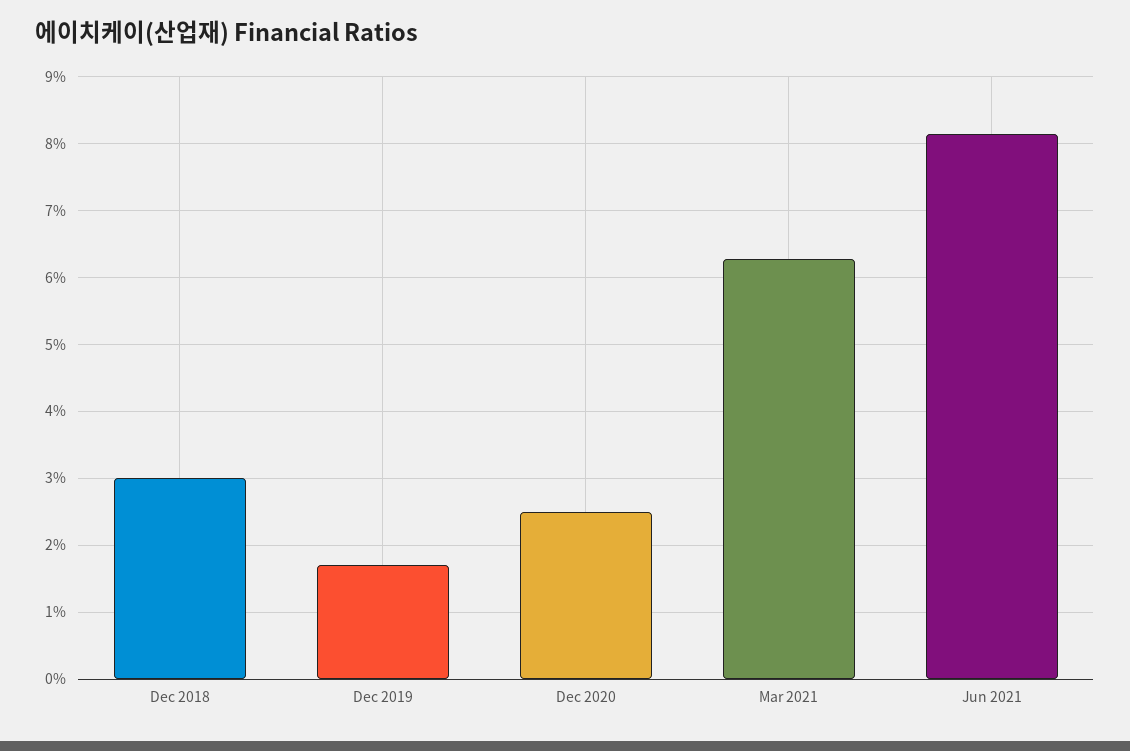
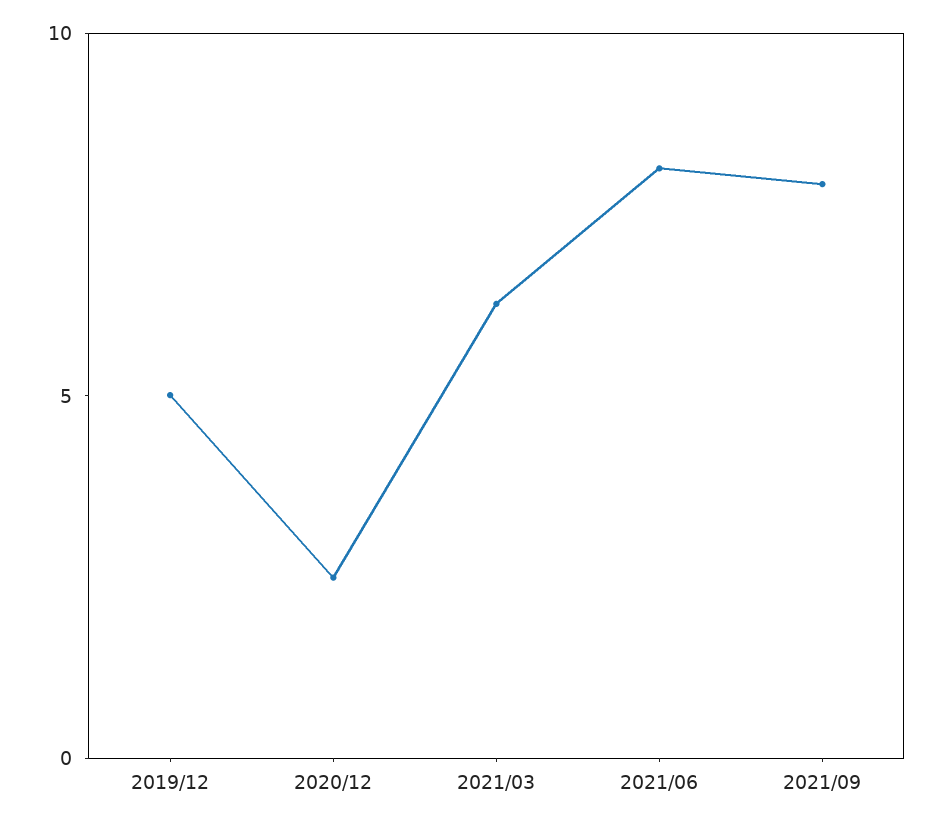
Dec 2018: 3 -> none
Dec 2019: 1.7 -> 5
2021/09: none -> 8

